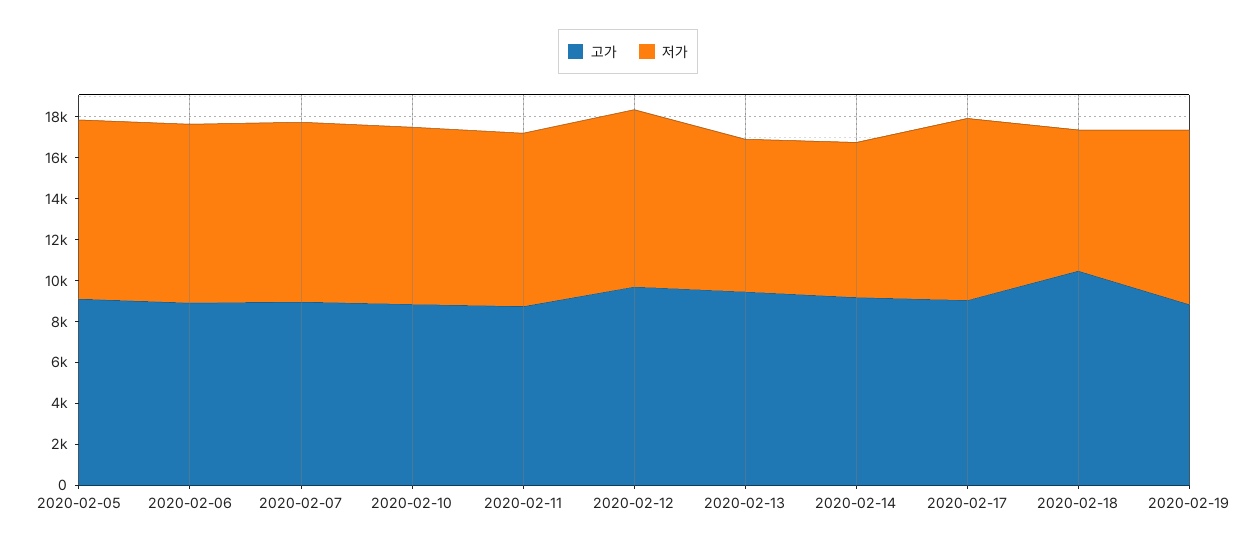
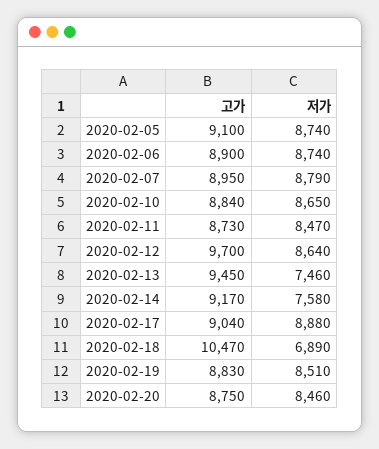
고가, 2020-02-20: none -> 8750
저가, 2020-02-20: none -> 8460

